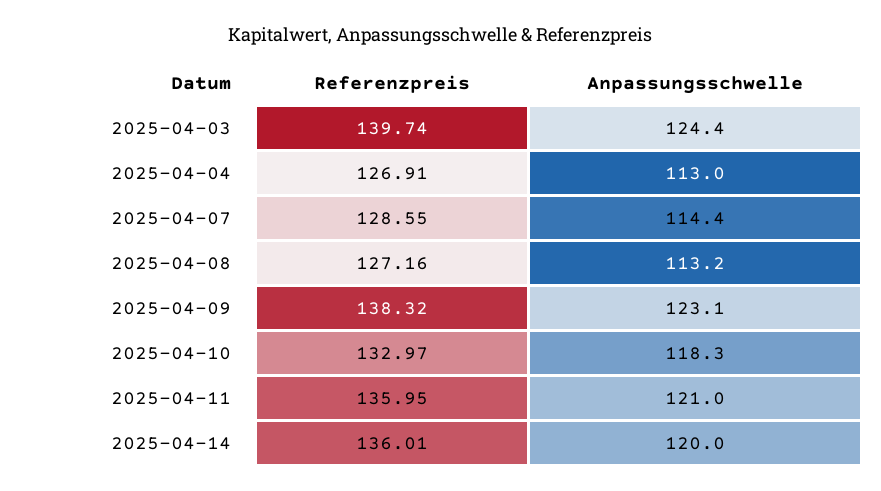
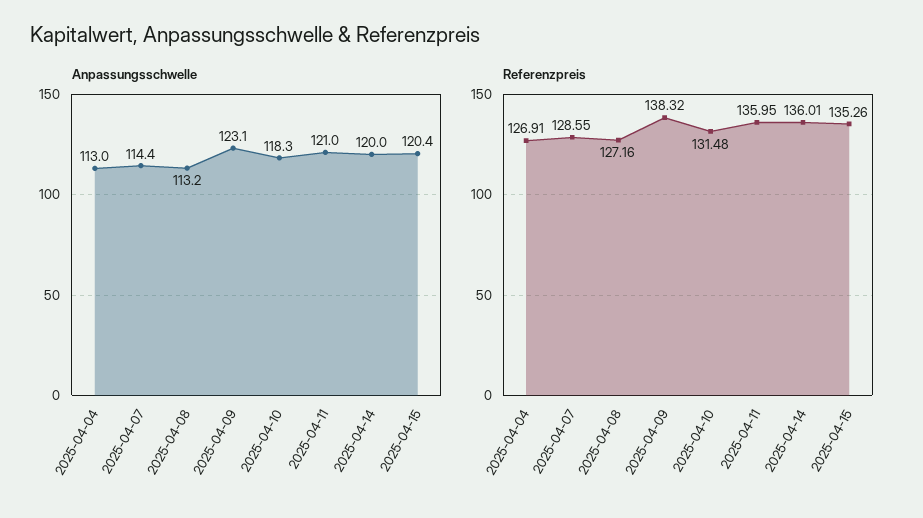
Referenzpreis, 2025-04-03: 139.74 -> none
Anpassungsschwelle, 2025-04-03: 124.4 -> none
Referenzpreis, 2025-04-10: 132.97 -> 131.48
Anpassungsschwelle, 2025-04-15: none -> 120.4
Referenzpreis, 2025-04-15: none -> 135.26

